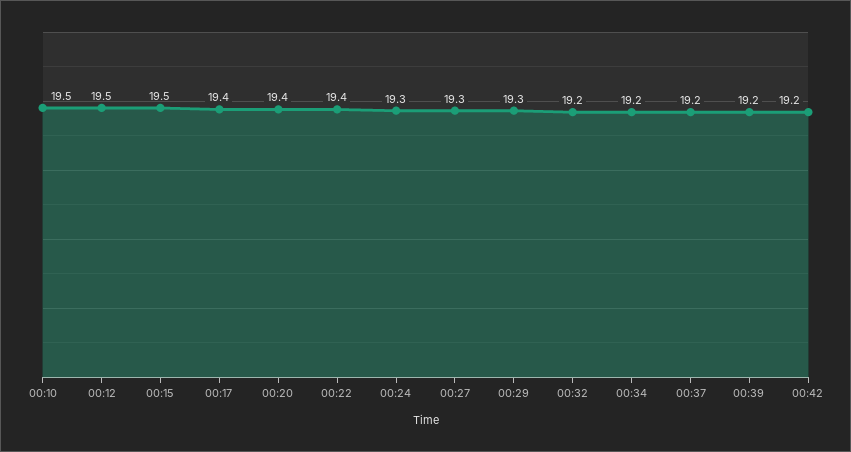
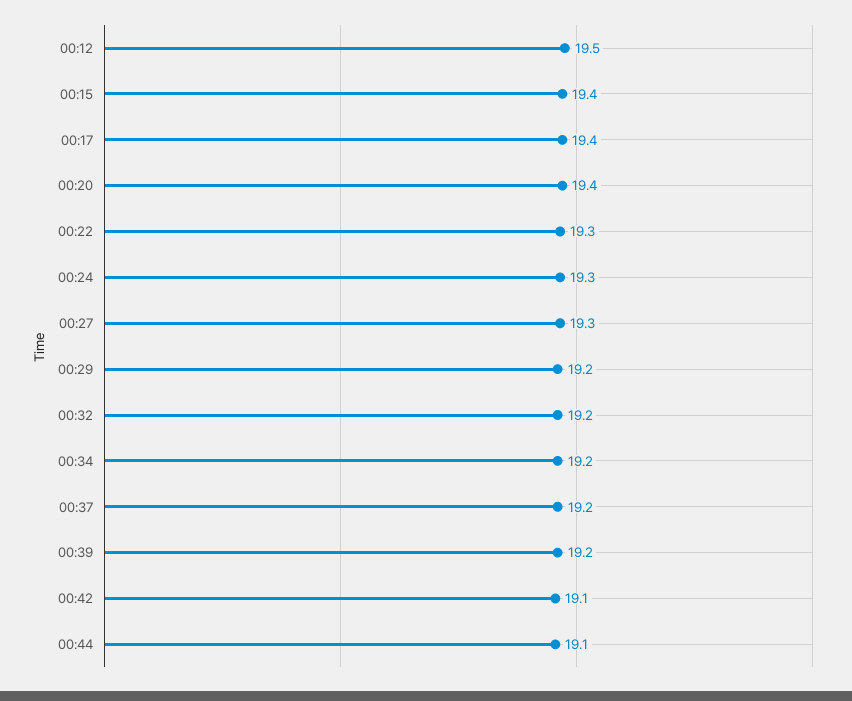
00:10: 19.5 -> none
00:15: 19.5 -> 19.4
00:22: 19.4 -> 19.3
00:29: 19.3 -> 19.2
00:42: 19.2 -> 19.1
00:44: none -> 19.1

